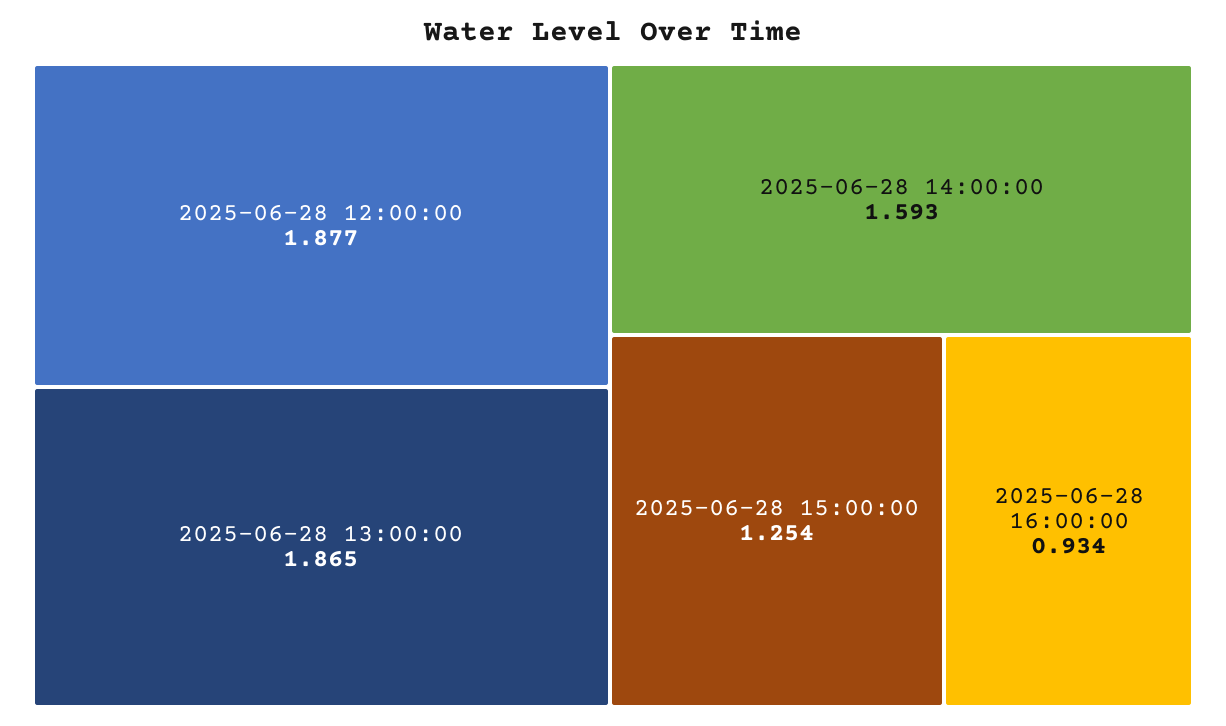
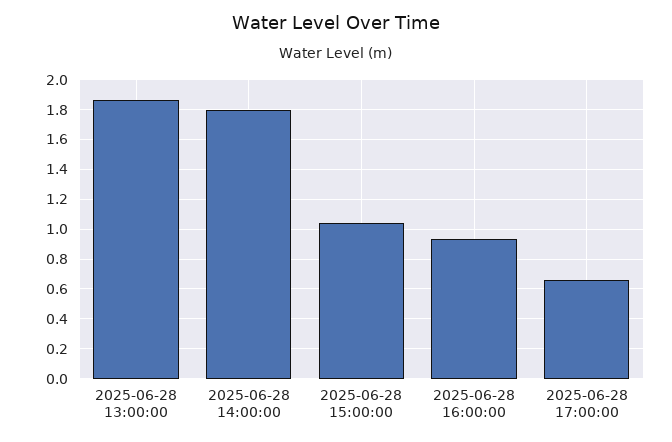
2025-06-28 12:00:00: 1.877 -> none
2025-06-28 14:00:00: 1.593 -> 1.8
2025-06-28 15:00:00: 1.254 -> 1.05
2025-06-28 17:00:00: none -> 0.65

